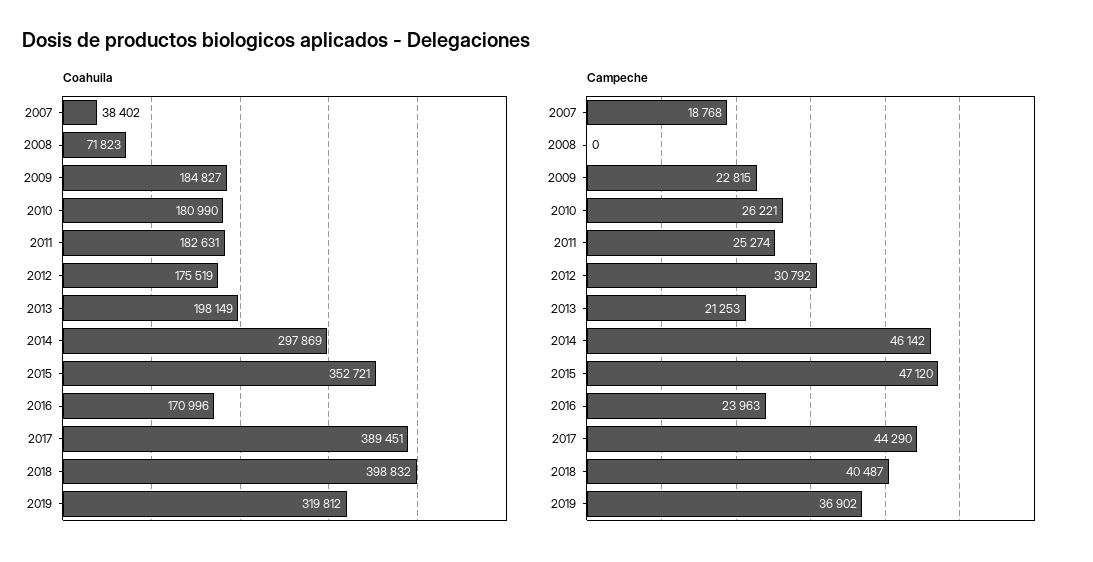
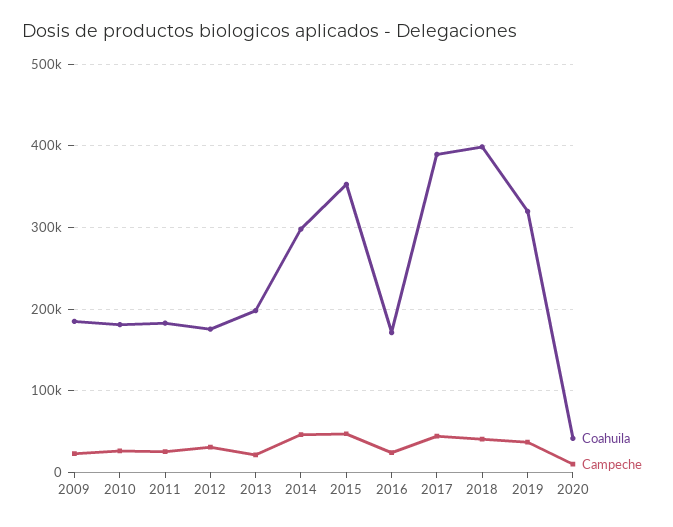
Coahuila, 2007: 38402 -> none
Coahuila, 2008: 71823 -> none
Campeche, 2007: 18768 -> none
Campeche, 2008: 0 -> none
Coahuila, 2020: none -> 40000
Campeche, 2020: none -> 10000

